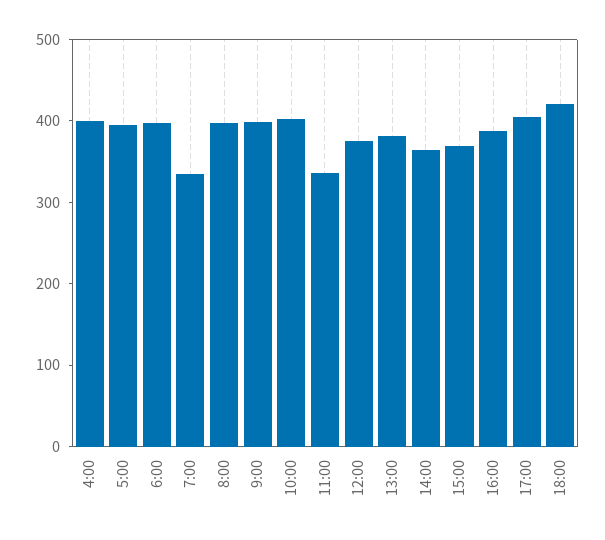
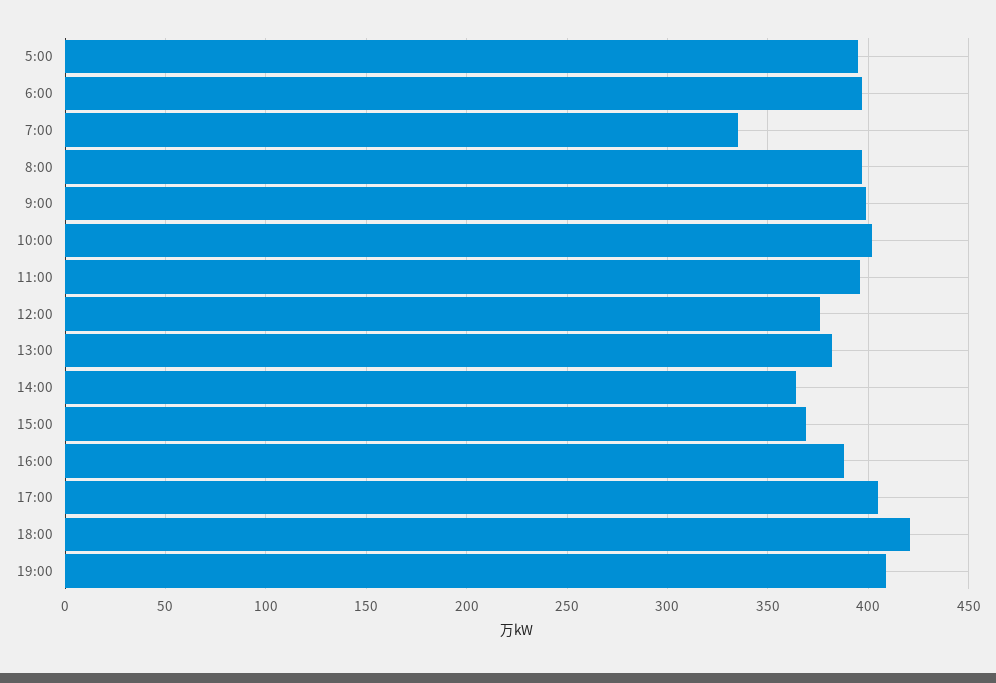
4:00: 400 -> none
11:00: 340 -> 395
19:00: none -> 410

